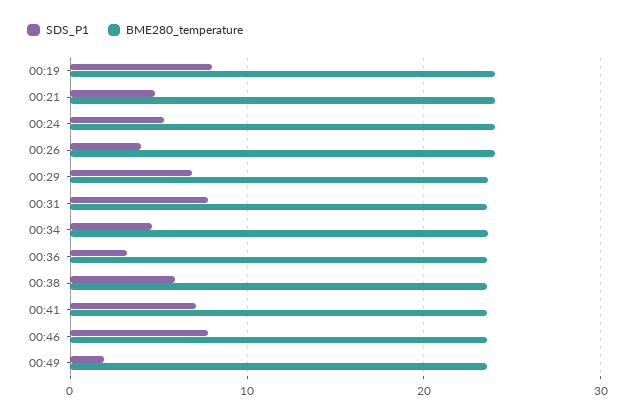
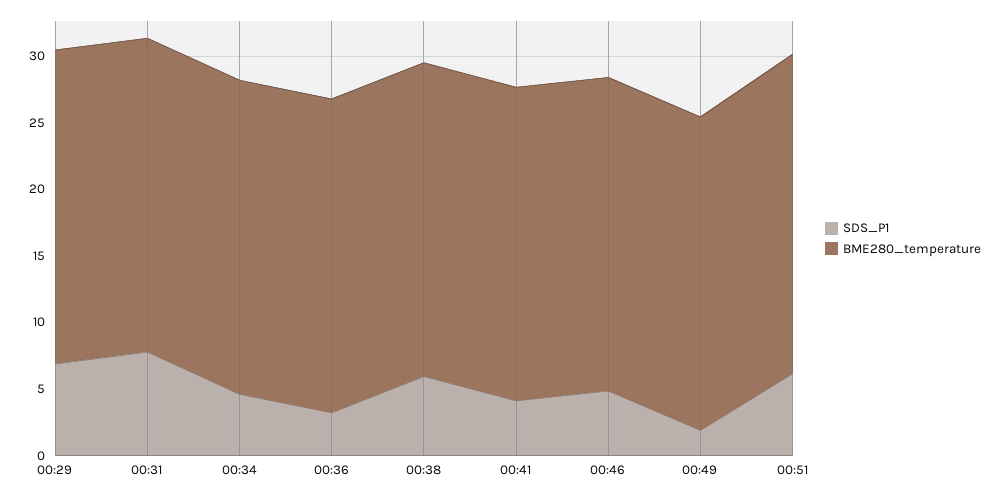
SDS_P1, 00:19: 8 -> none
BME280_temperature, 00:19: 24 -> none
SDS_P1, 00:21: 5 -> none
BME280_temperature, 00:21: 24 -> none
SDS_P1, 00:24: 5 -> none
BME280_temperature, 00:24: 24 -> none
SDS_P1, 00:26: 4 -> none
BME280_temperature, 00:26: 24 -> none
SDS_P1, 00:41: 7 -> 4
SDS_P1, 00:46: 8 -> 5
SDS_P1, 00:51: none -> 6
BME280_temperature, 00:51: none -> 24

